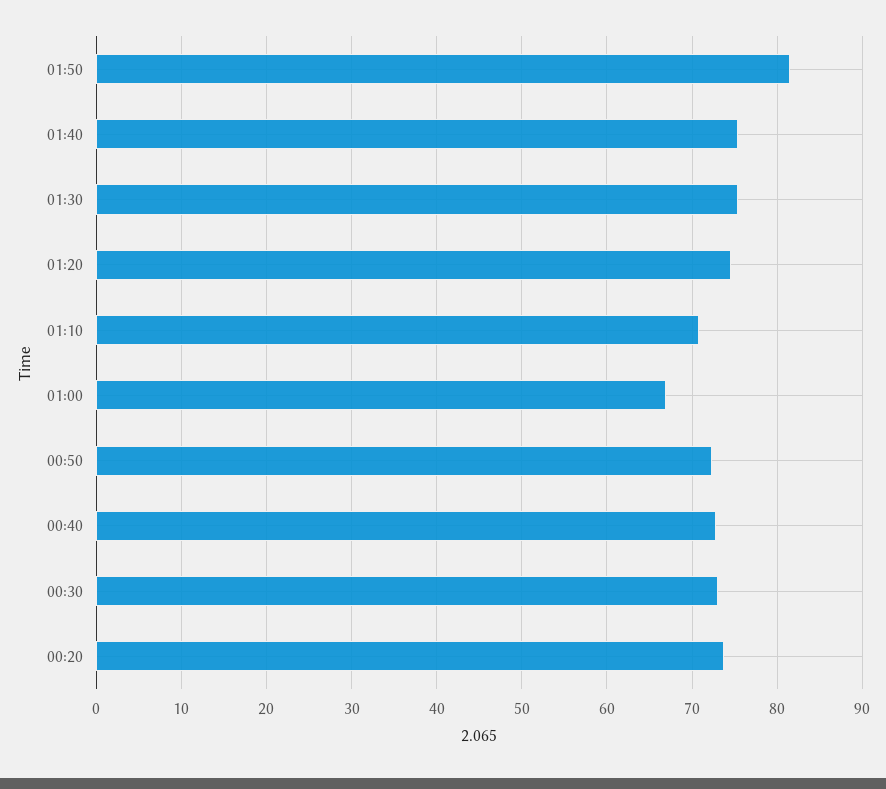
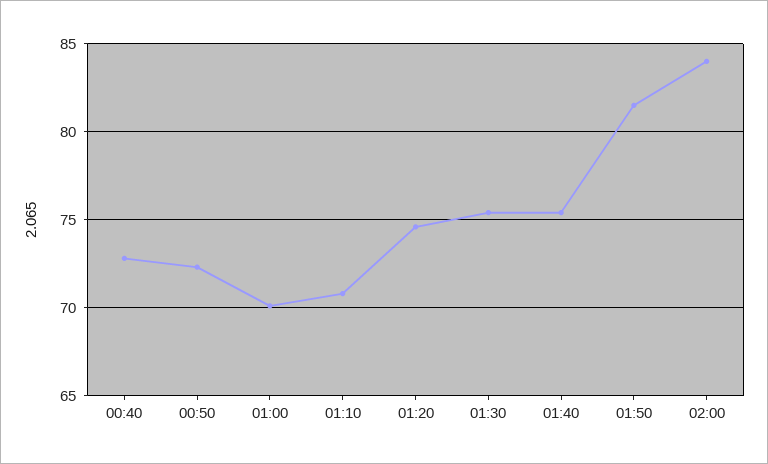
01:00: 67 -> 70
00:30: 73 -> none
00:20: 74 -> none
02:00: none -> 84

